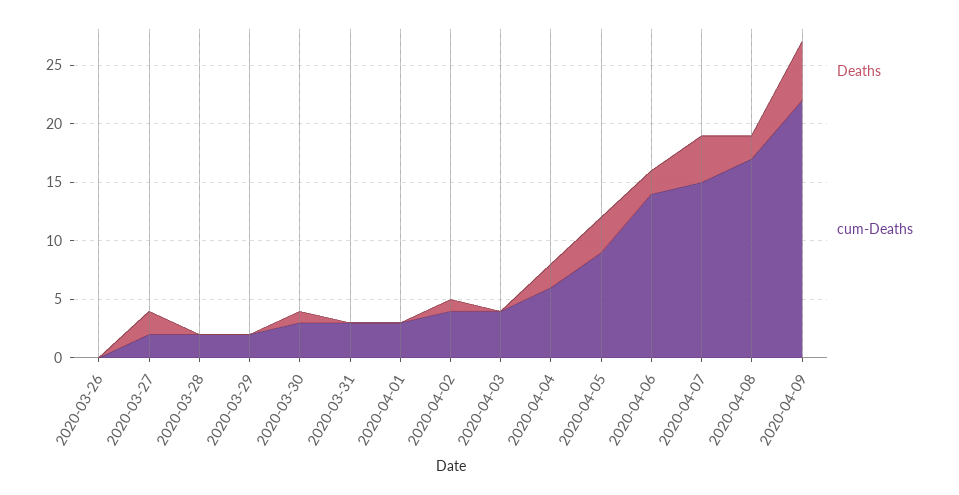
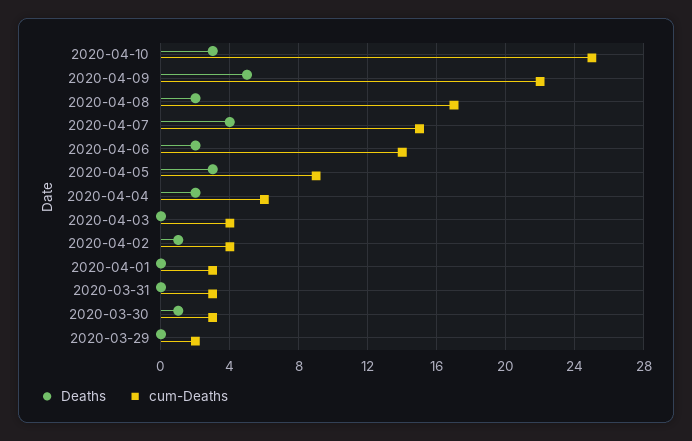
Deaths, 2020-03-26: 0 -> none
cum-Deaths, 2020-03-26: 0 -> none
Deaths, 2020-03-27: 2 -> none
cum-Deaths, 2020-03-27: 2 -> none
Deaths, 2020-03-28: 0 -> none
cum-Deaths, 2020-03-28: 2 -> none
Deaths, 2020-04-10: none -> 3
cum-Deaths, 2020-04-10: none -> 25

